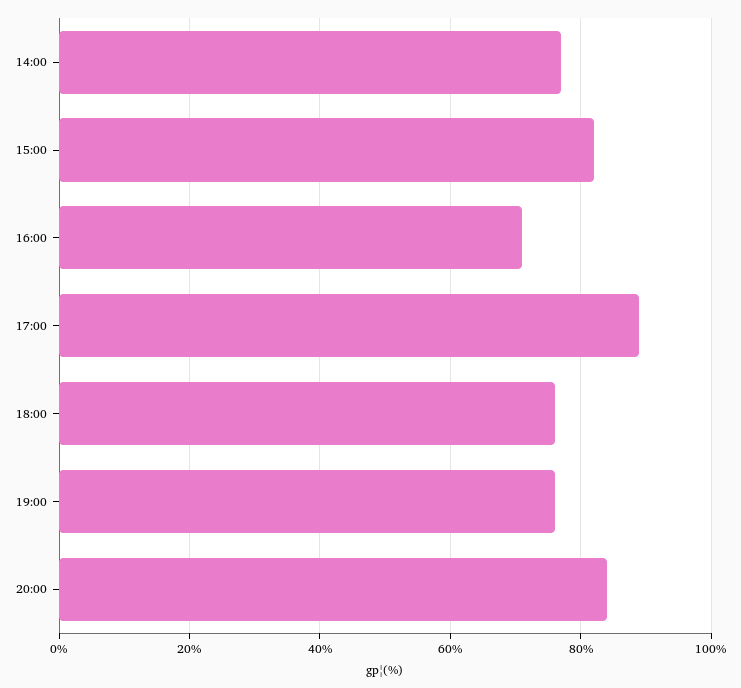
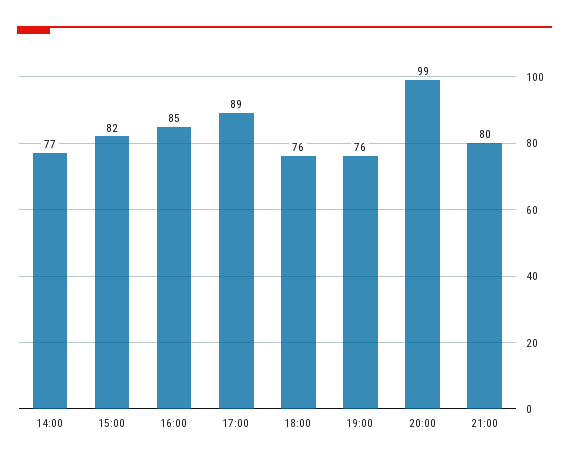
16:00: 70 -> 85
20:00: 85 -> 99
21:00: none -> 80

